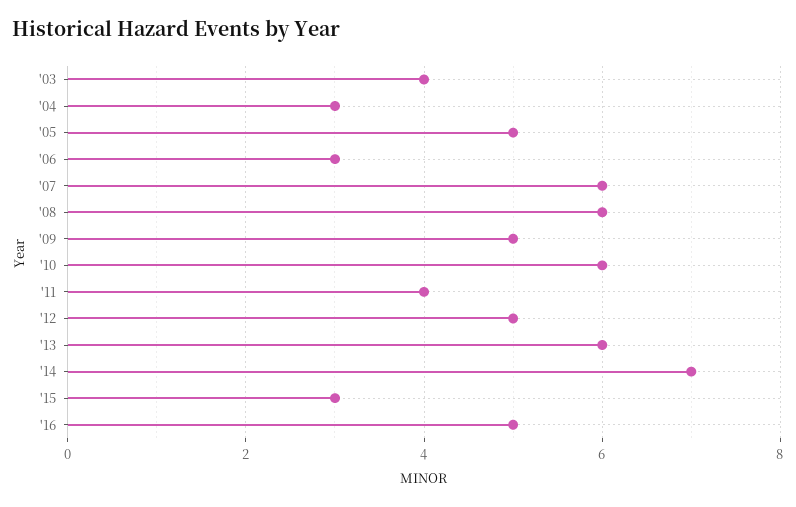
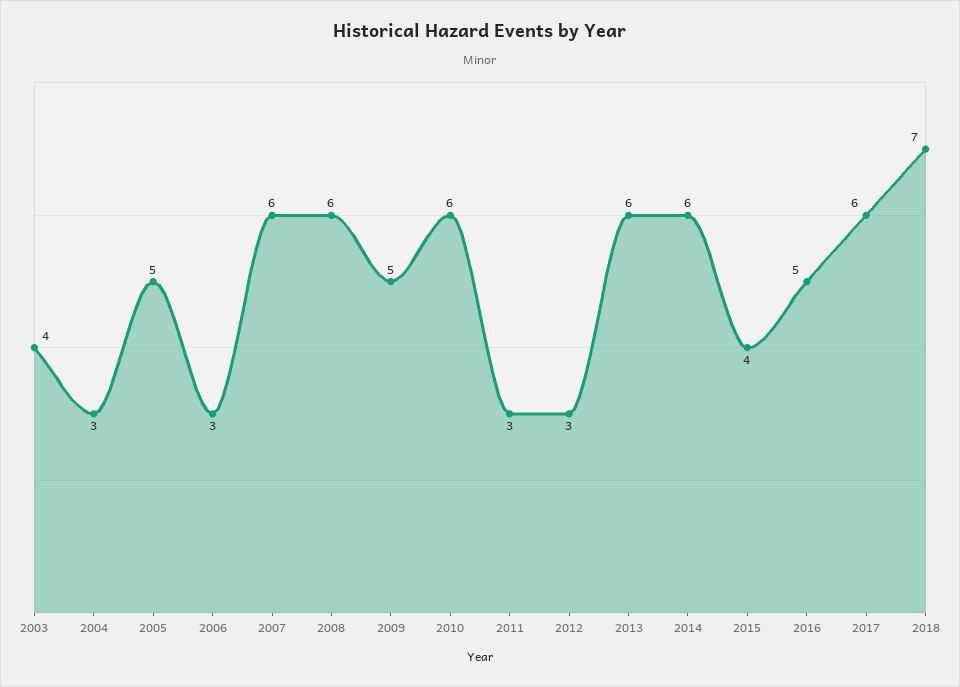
'11: 4 -> 3
'12: 5 -> 3
'14: 7 -> 6
'15: 3 -> 4
2017: none -> 6
2018: none -> 7

